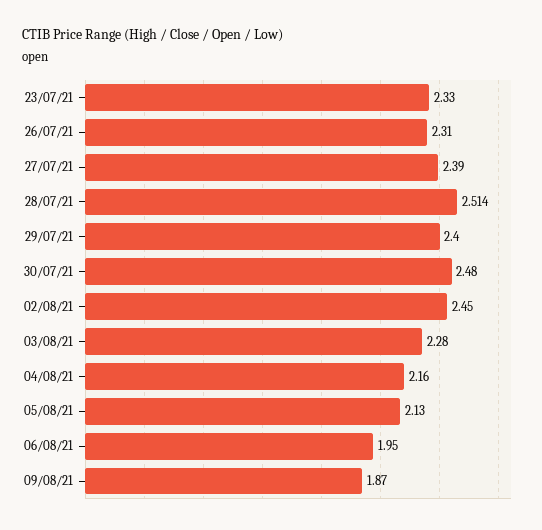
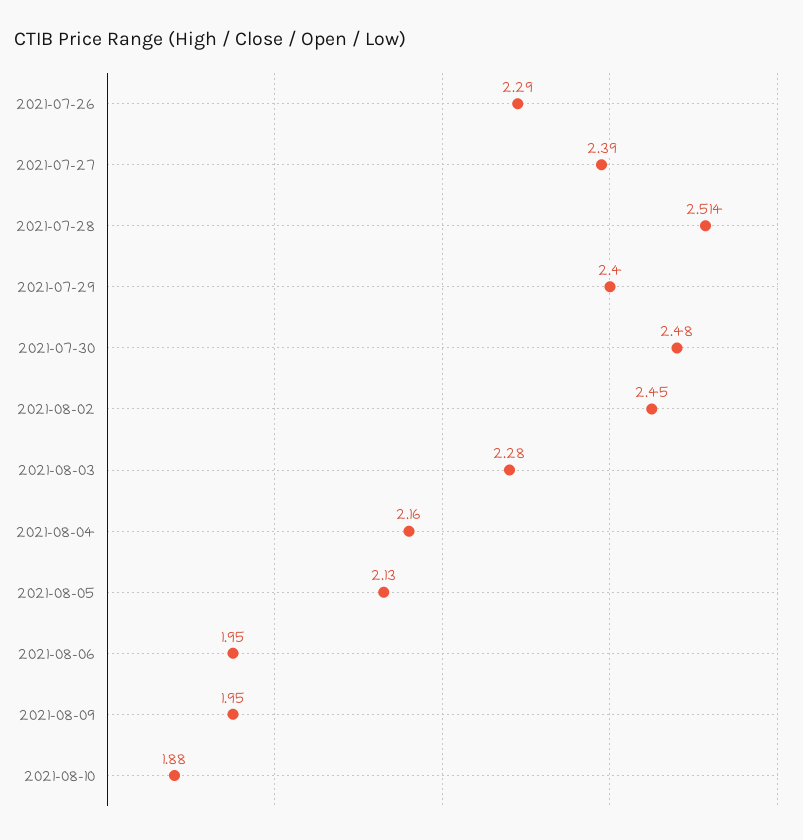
23/07/21: 2.33 -> none
26/07/21: 2.31 -> 2.29
09/08/21: 1.87 -> 1.95
2021-08-10: none -> 1.88

